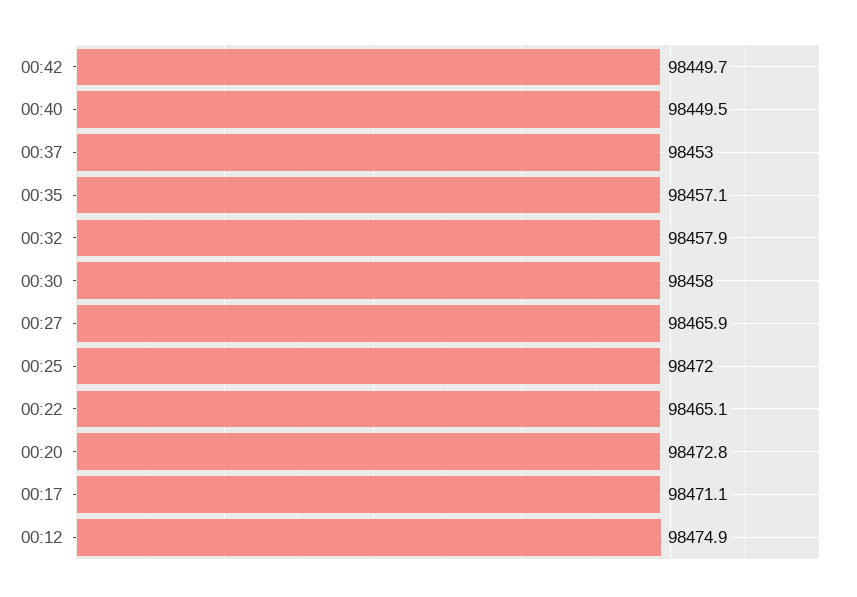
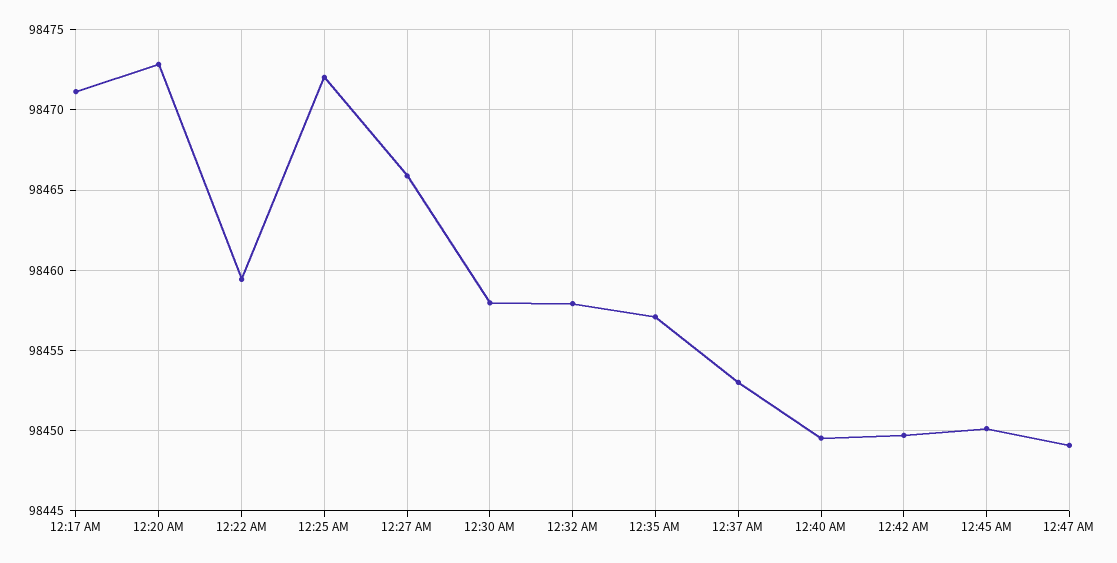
00:22: 98465.1 -> 98459.5
00:12: 98474.9 -> none
12:45 AM: none -> 98450
12:47 AM: none -> 98449

